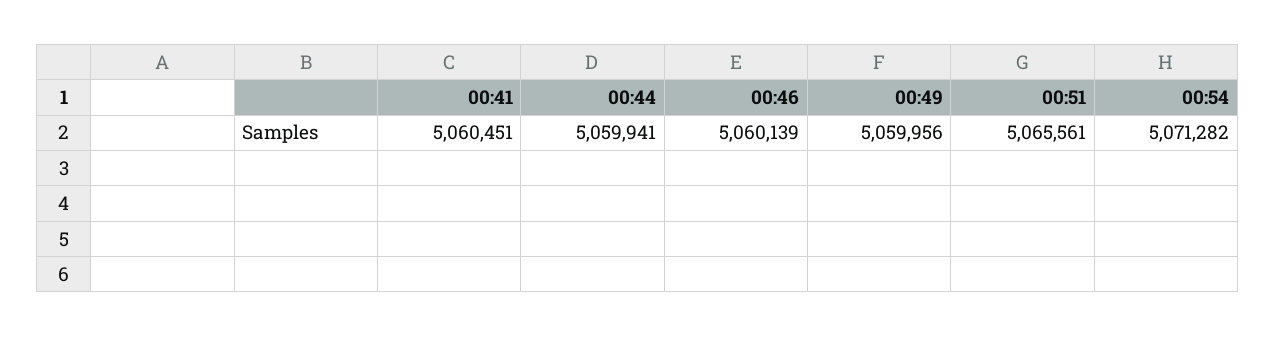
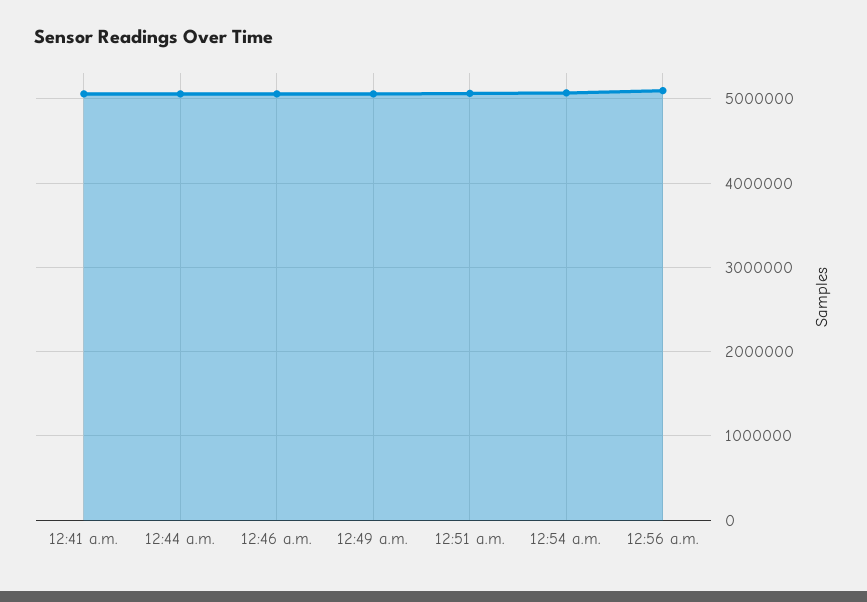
12:56 a.m.: none -> 5100000

